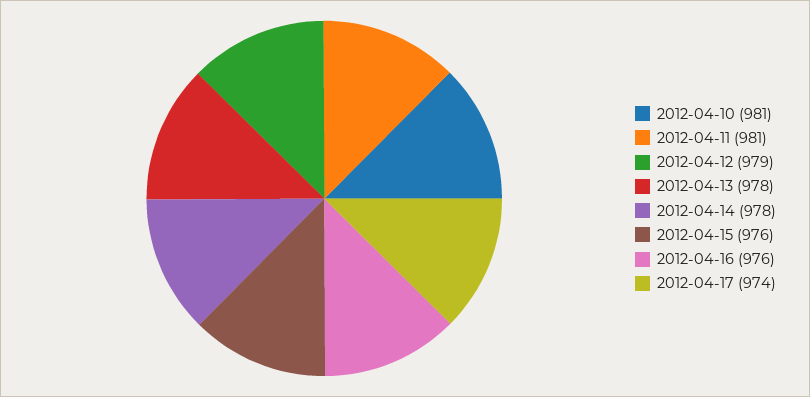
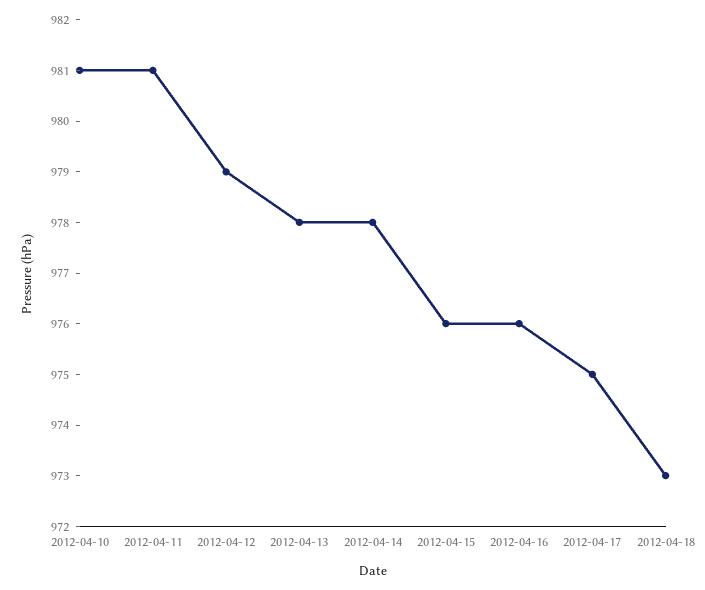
2012-04-17: 974 -> 975
2012-04-18: none -> 973

